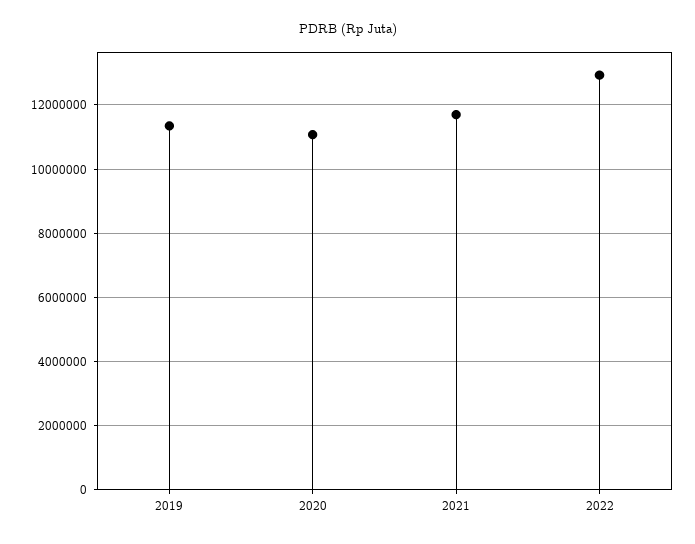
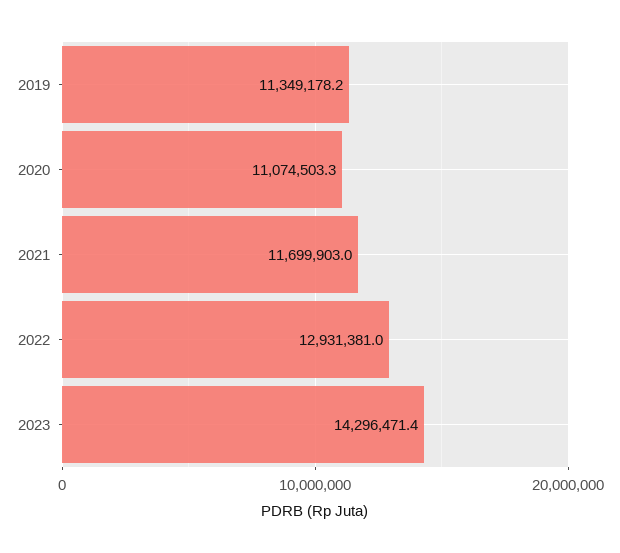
2023: none -> 14296471.4

